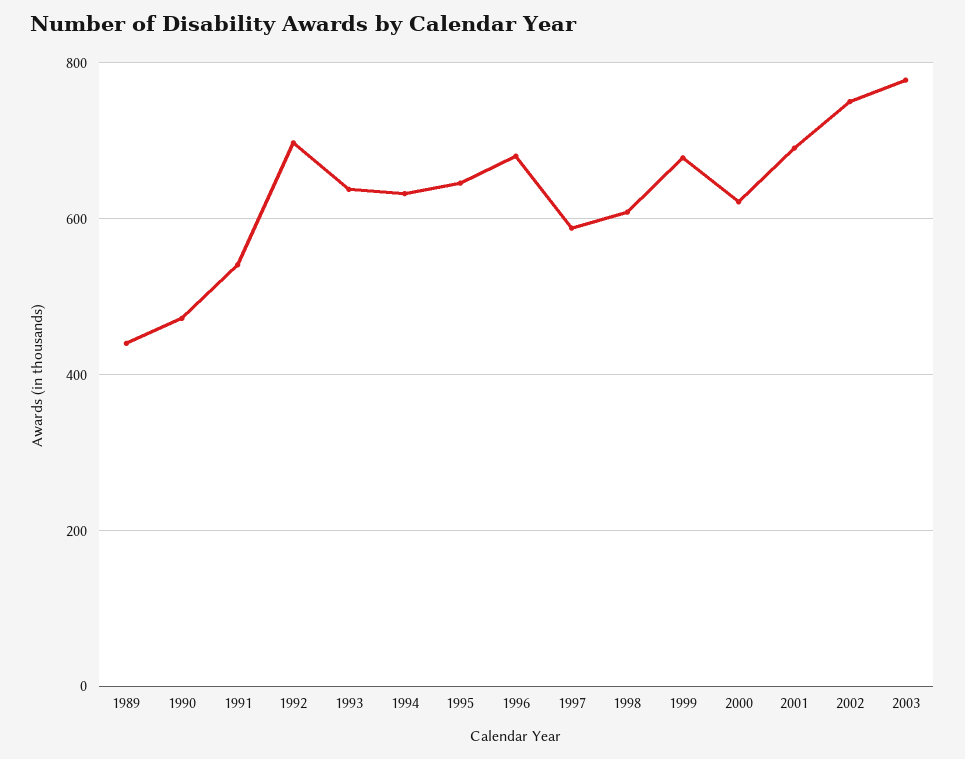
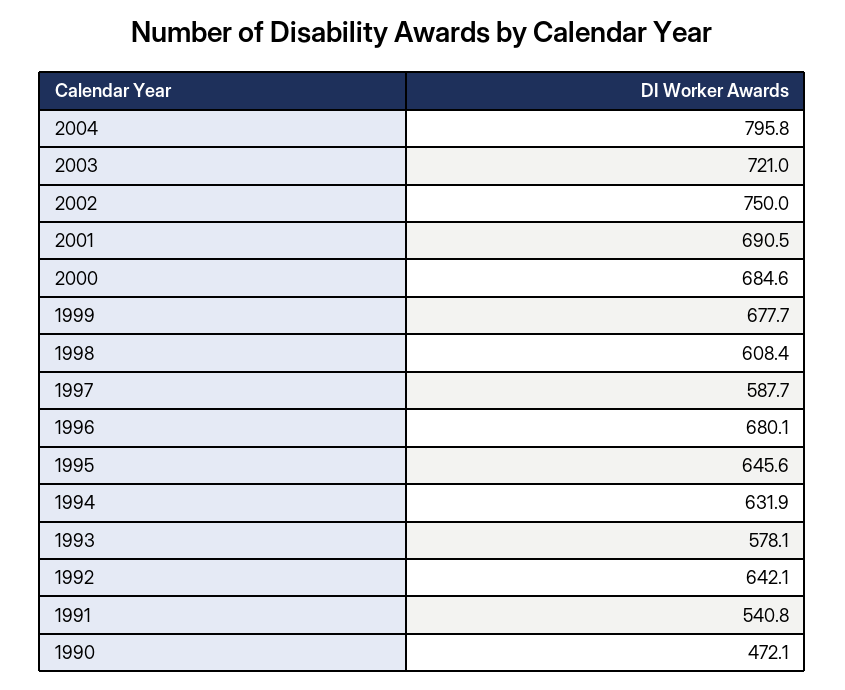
1989: 440 -> none
1992: 700 -> 642.1
1993: 640 -> 578.1
2000: 620 -> 684.6
2003: 780 -> 721
2004: none -> 795.8

